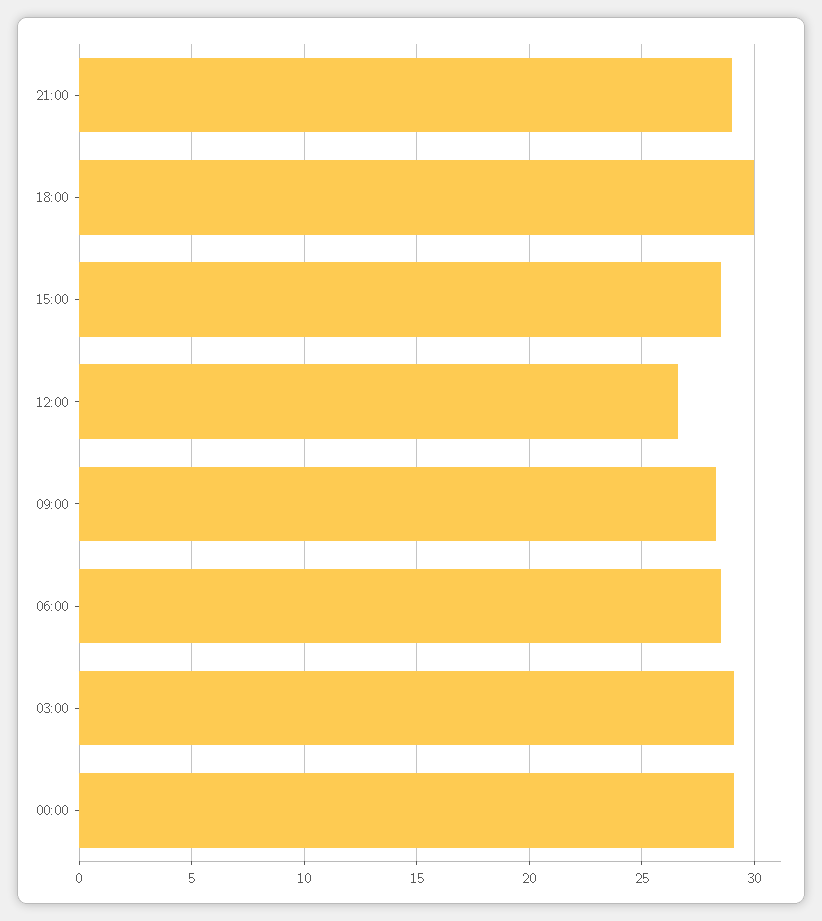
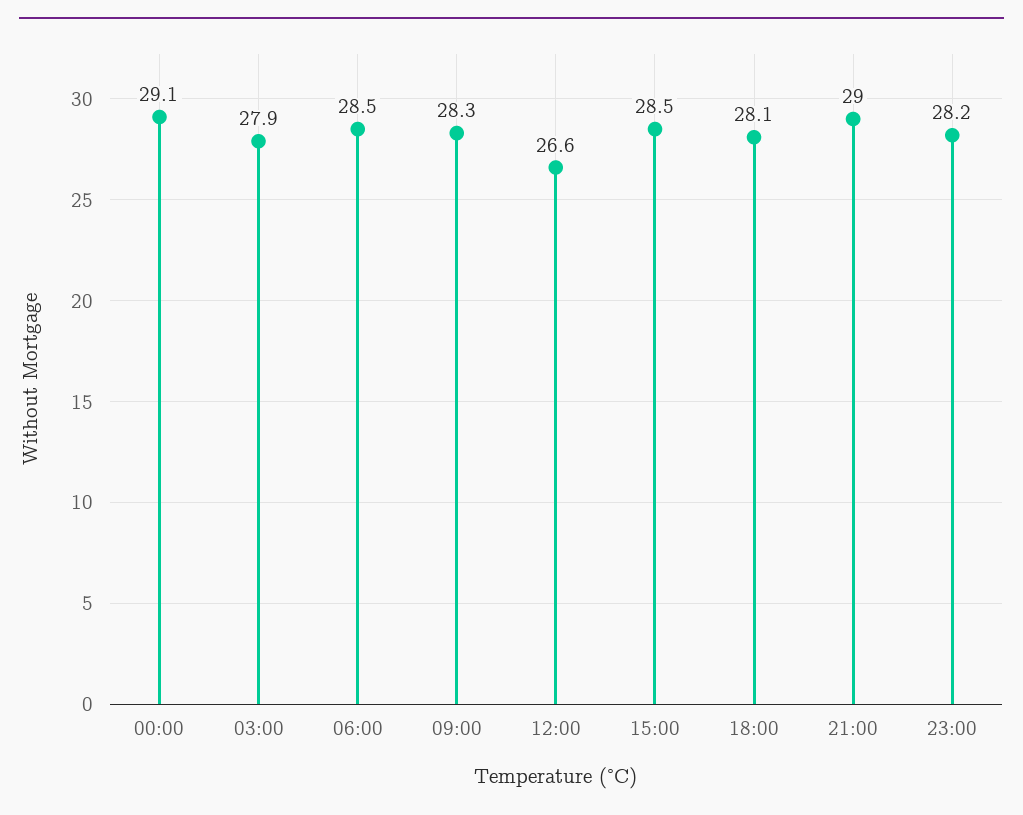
18:00: 30 -> 28.1
03:00: 29 -> 27.9
23:00: none -> 28.2

